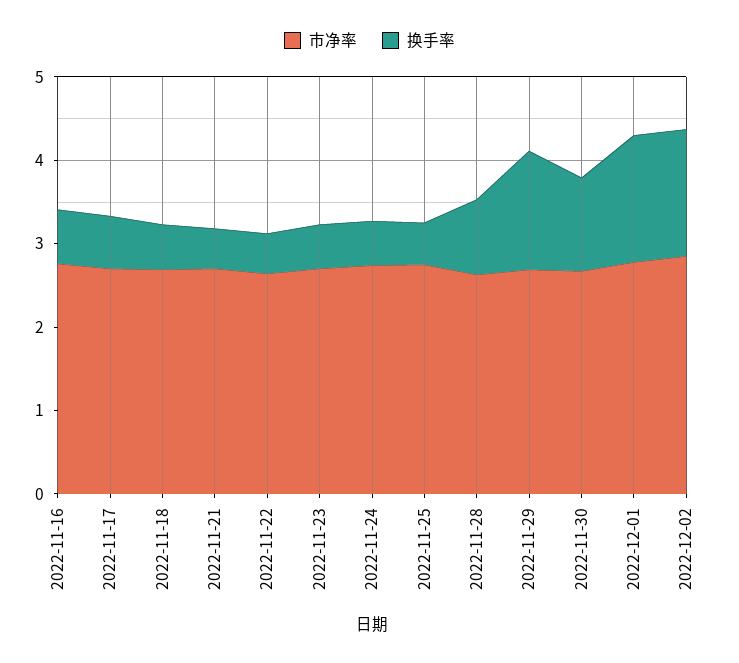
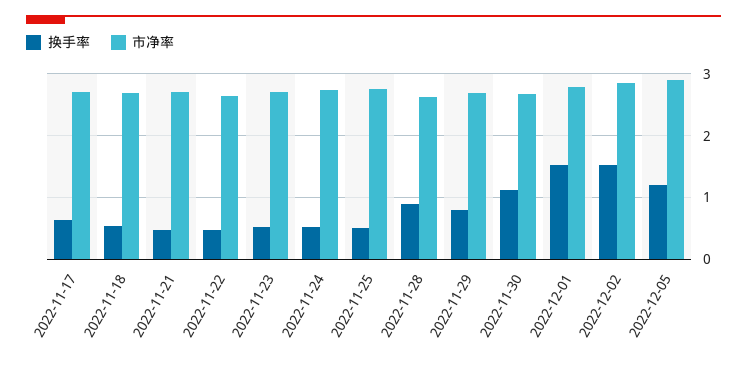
市净率, 2022-11-16: 2.8 -> none
换手率, 2022-11-16: 0.6 -> none
换手率, 2022-11-29: 1.4 -> 0.8
换手率, 2022-12-05: none -> 1.2
市净率, 2022-12-05: none -> 2.9

